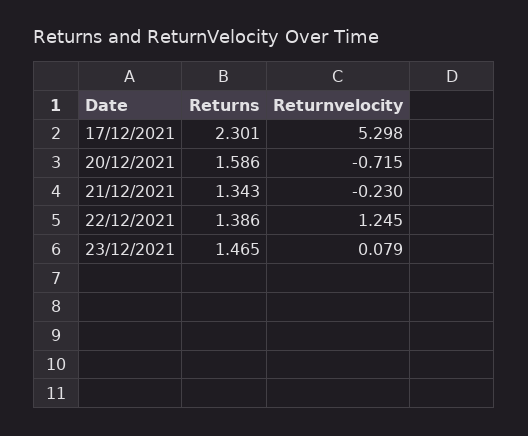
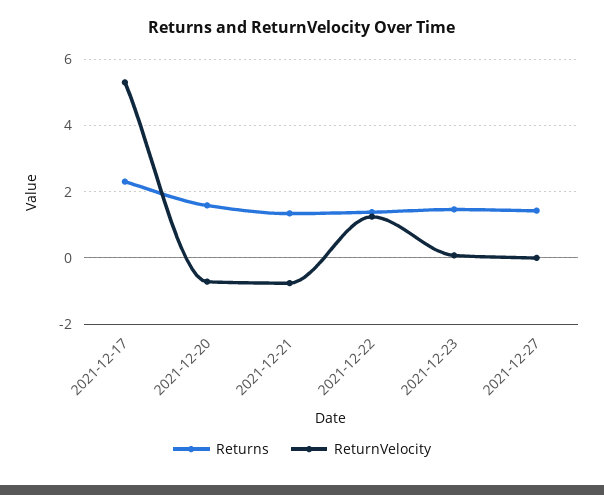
Returnvelocity, 21/12/2021: -0.23 -> -0.8
Returns, 2021-12-27: none -> 1.4
Returnvelocity, 2021-12-27: none -> 0

